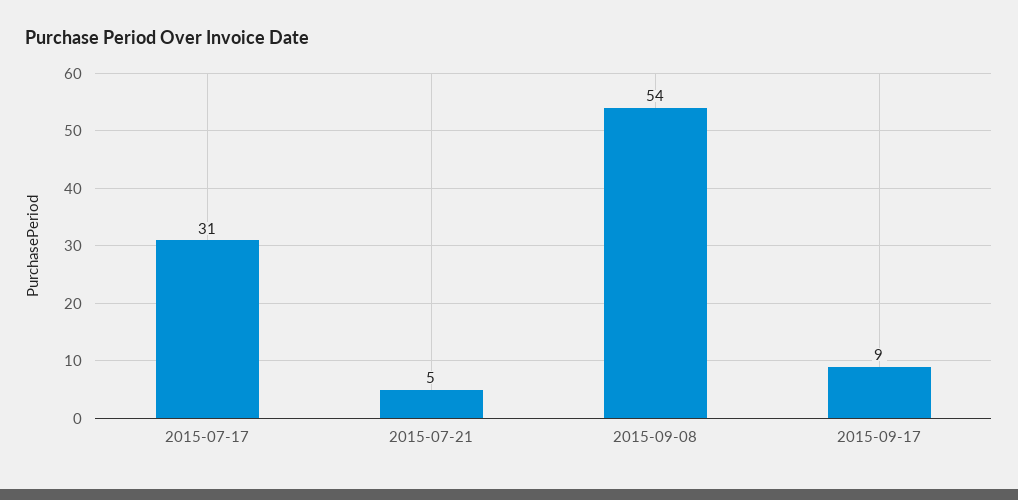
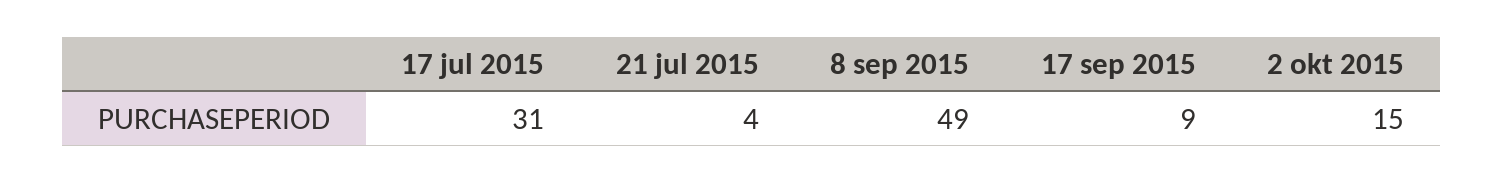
2015-07-21: 5 -> 4
2015-09-08: 54 -> 49
2 okt 2015: none -> 15

